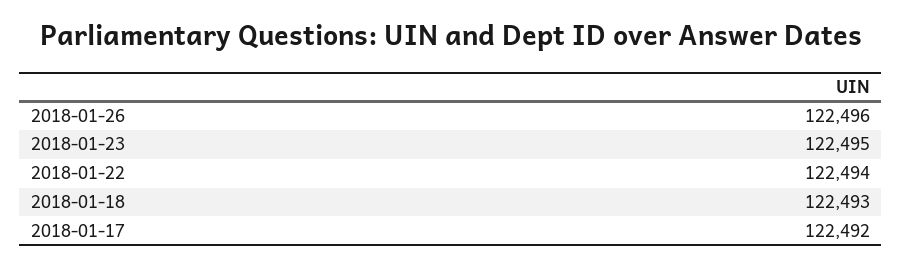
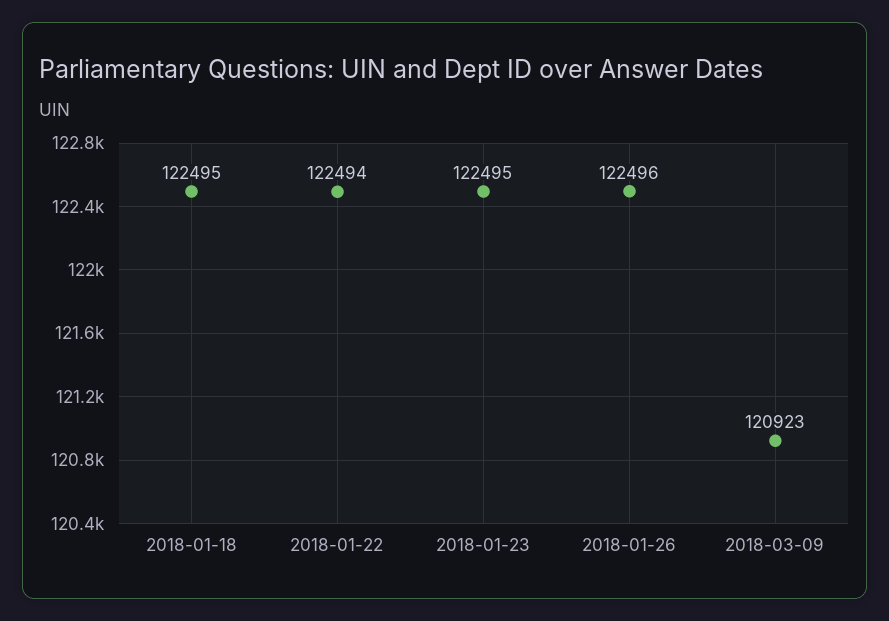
2018-01-18: 122493 -> 122495
2018-01-17: 122492 -> none
2018-03-09: none -> 120923

